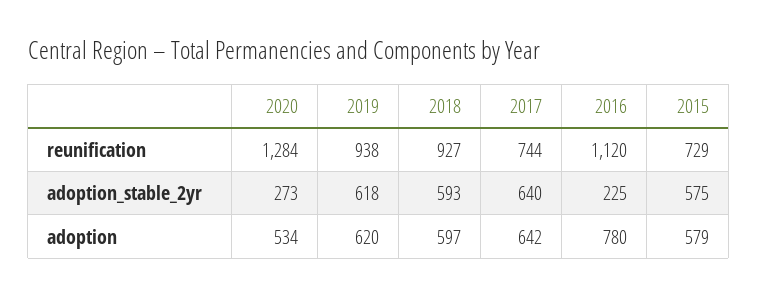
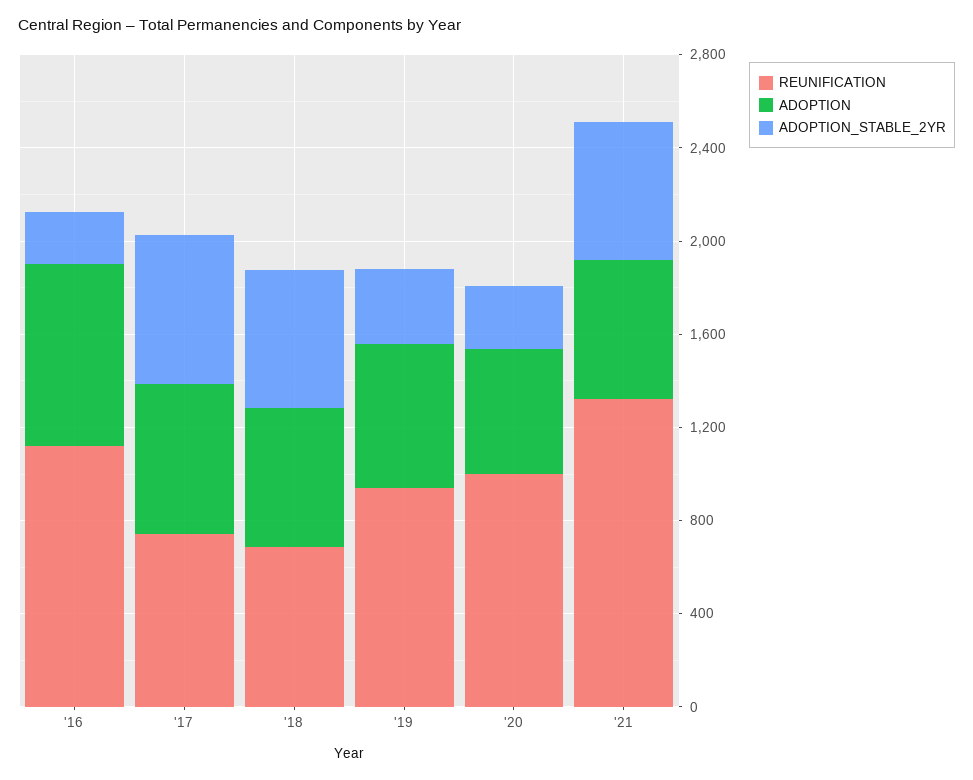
reunification, 2020: 1284 -> 1000
reunification, 2018: 927 -> 700
reunification, 2015: 729 -> none
adoption_stable_2yr, 2019: 618 -> 300
adoption_stable_2yr, 2015: 575 -> none
adoption, 2015: 579 -> none
reunification, '21: none -> 1300
adoption, '21: none -> 600
adoption_stable_2yr, '21: none -> 600

